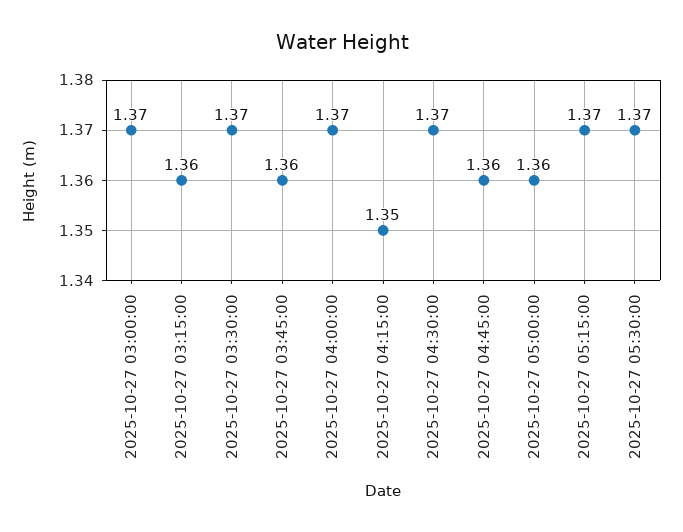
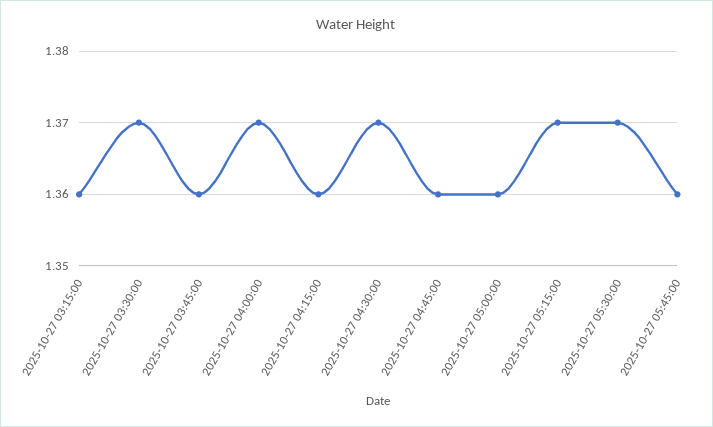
2025-10-27 03:00:00: 1.37 -> none
2025-10-27 04:15:00: 1.35 -> 1.36
2025-10-27 05:45:00: none -> 1.36

